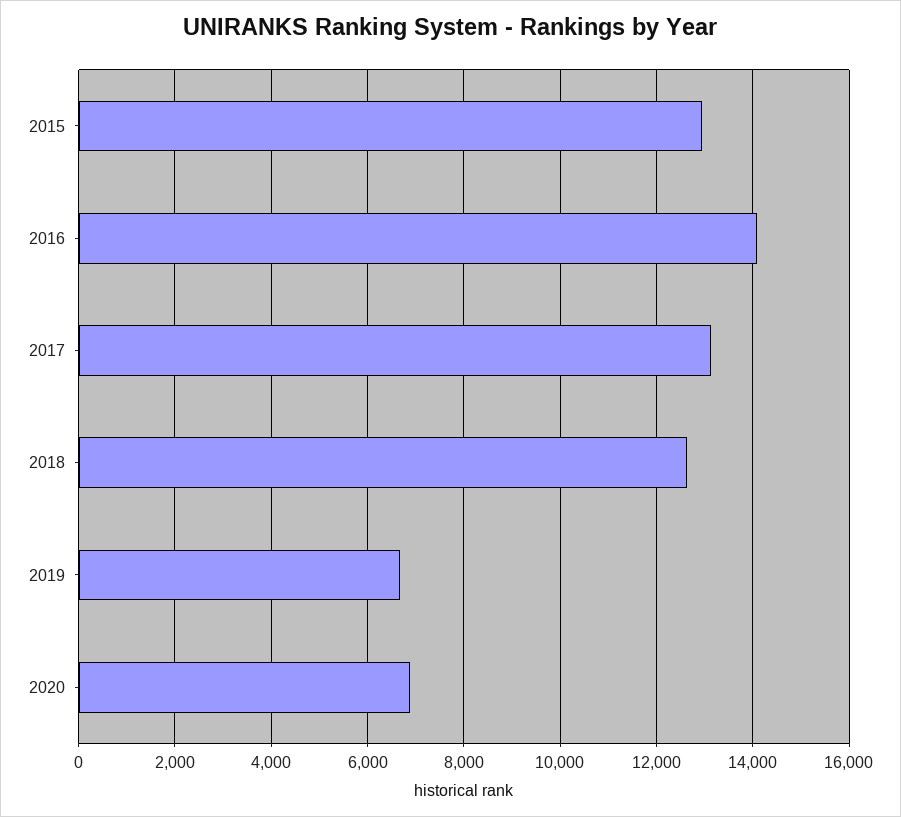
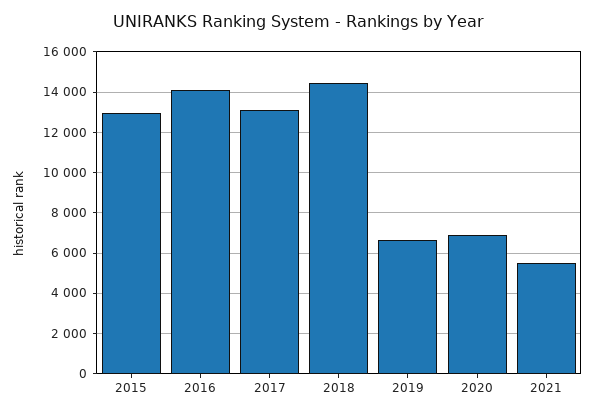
2018: 12600 -> 14500
2021: none -> 5500

